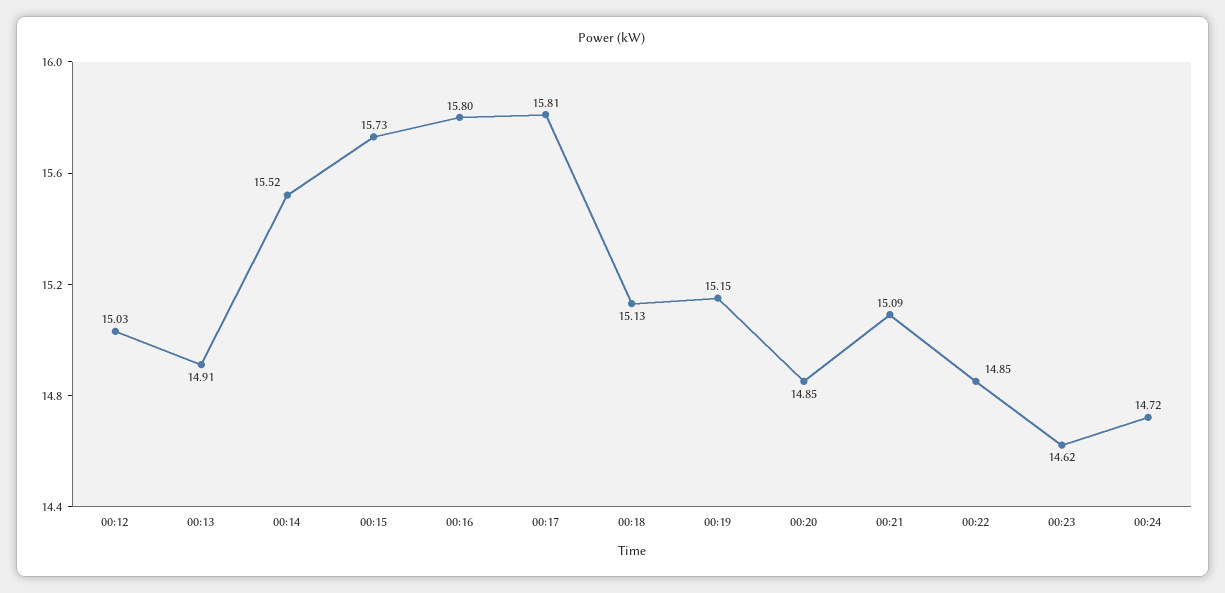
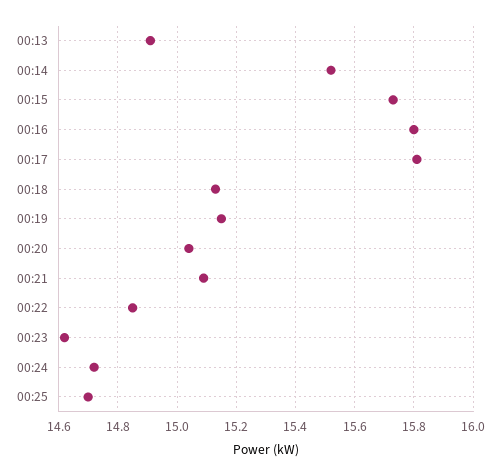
00:12: 15.03 -> none
00:20: 14.85 -> 15.05
00:25: none -> 14.7

